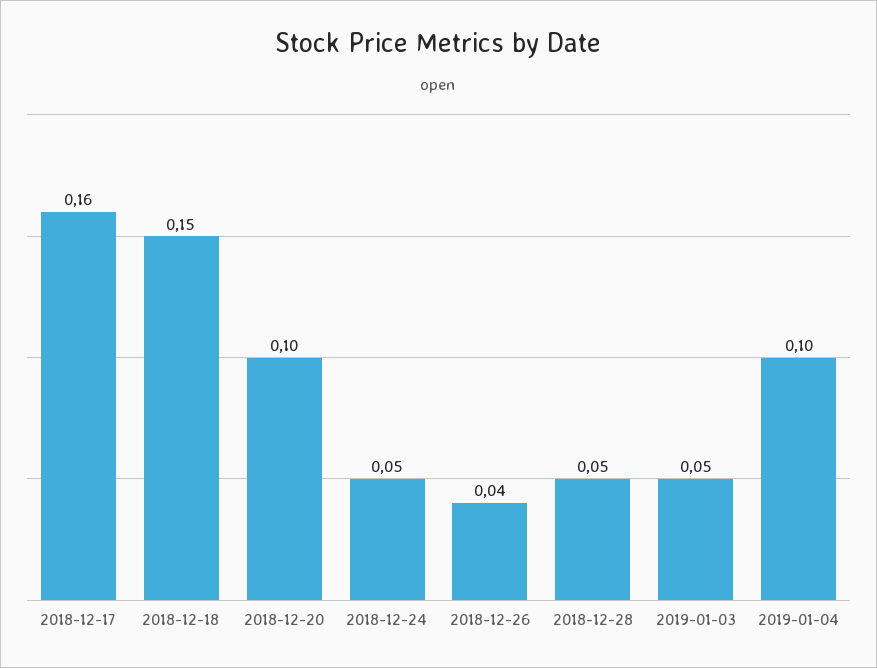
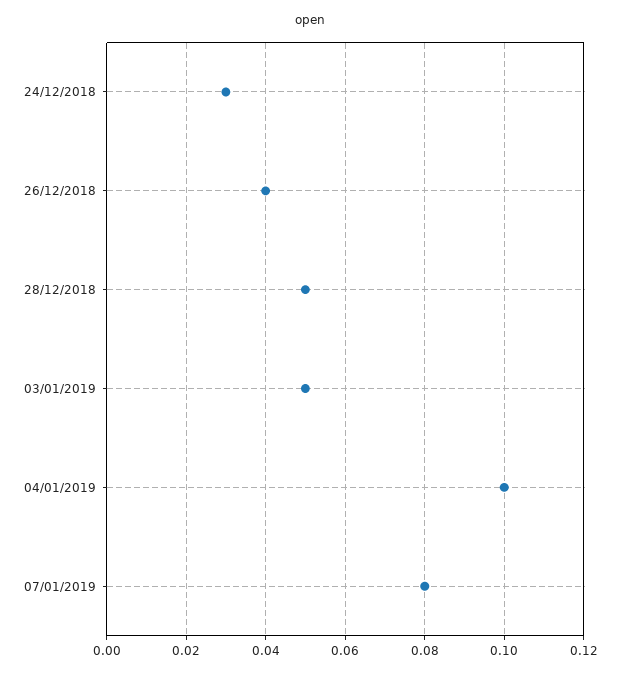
2018-12-17: 0.16 -> none
2018-12-18: 0.15 -> none
2018-12-20: 0.1 -> none
2018-12-24: 0.05 -> 0.03
07/01/2019: none -> 0.08

